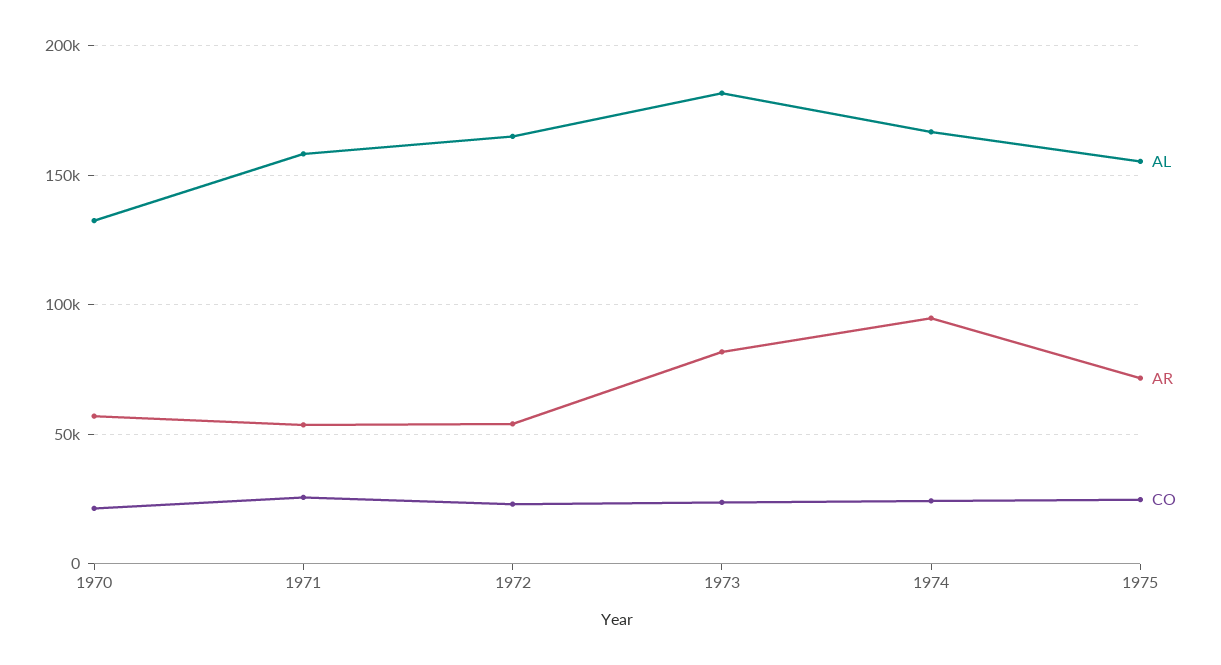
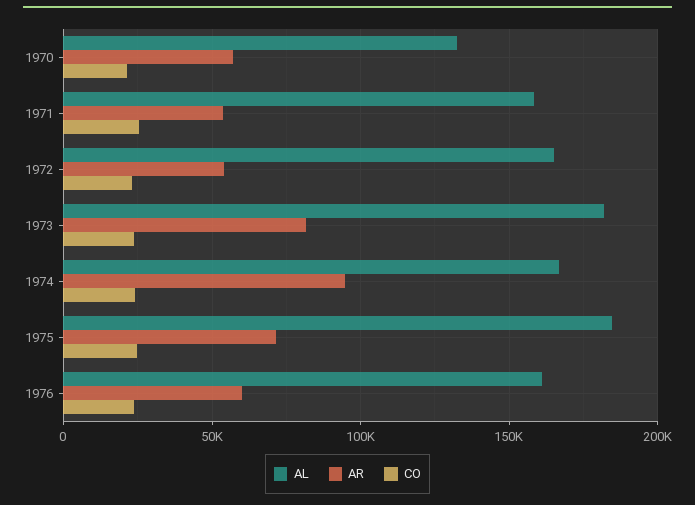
AL, 1975: 155000 -> 185000
AL, 1976: none -> 160000
AR, 1976: none -> 60000
CO, 1976: none -> 25000

